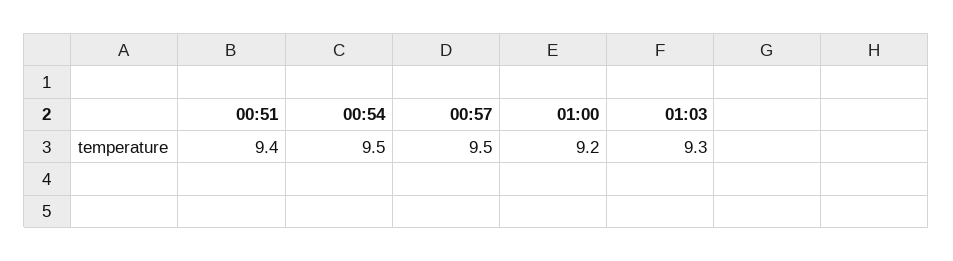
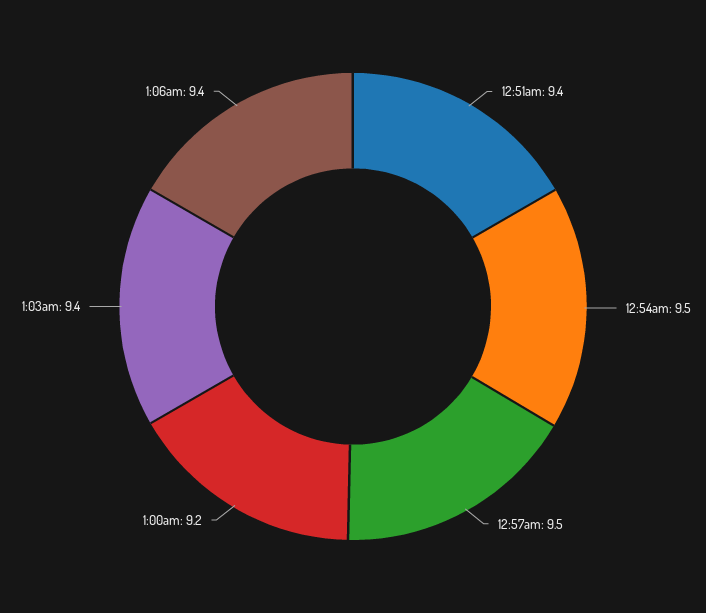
01:03: 9.3 -> 9.4
1:06am: none -> 9.4

